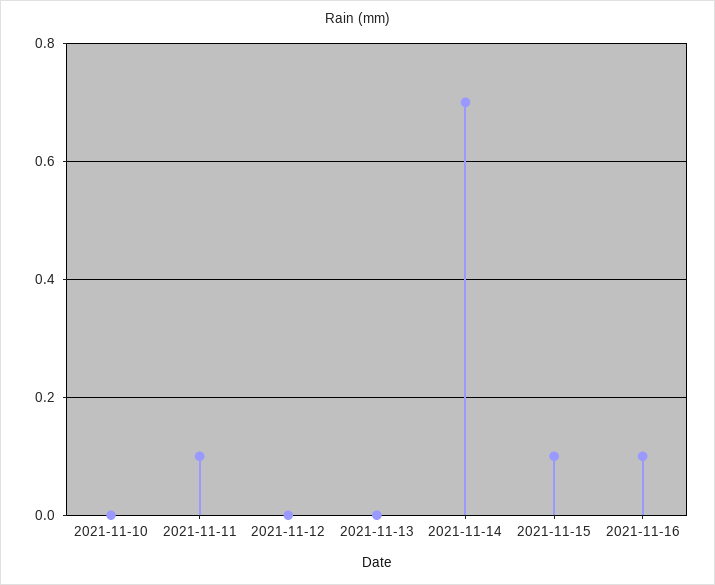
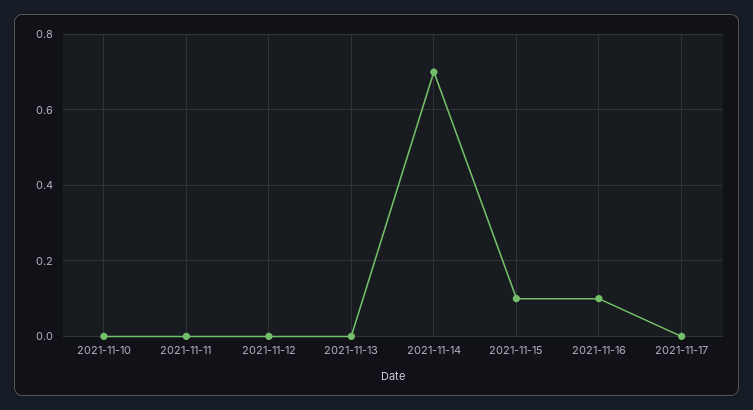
2021-11-11: 0.1 -> 0
2021-11-17: none -> 0

